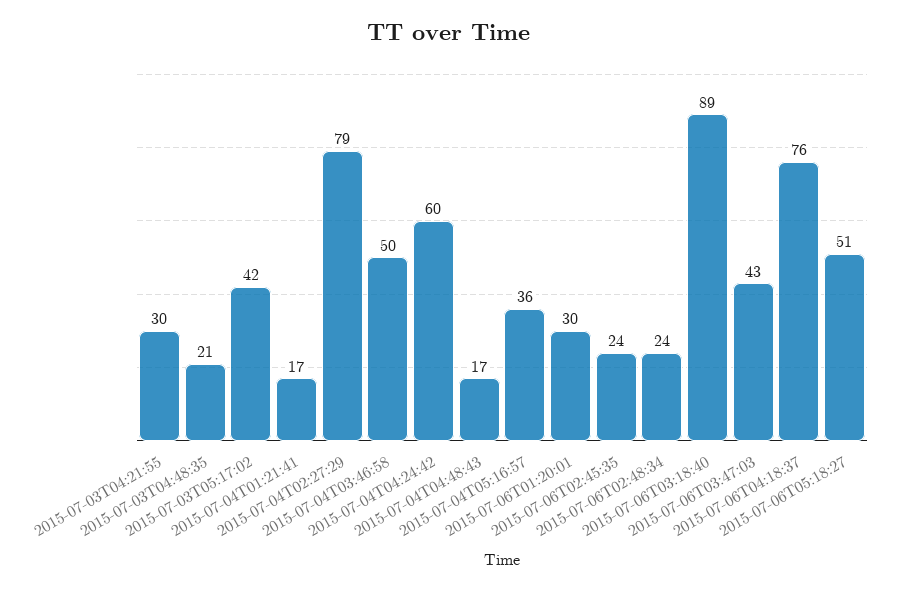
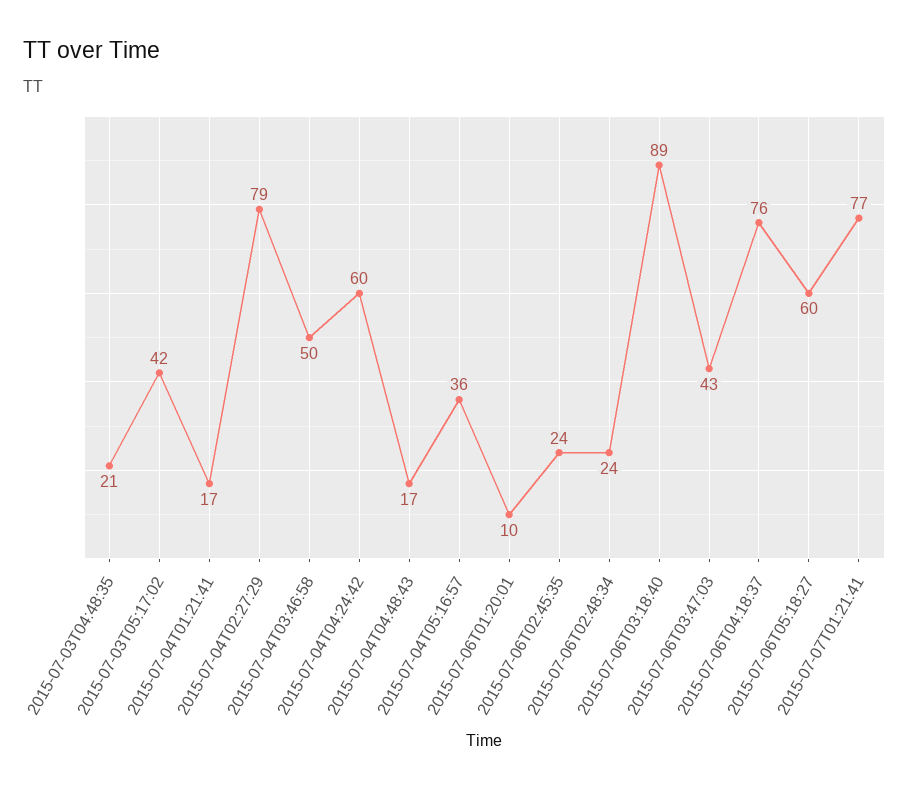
2015-07-03T04:21:55: 30 -> none
2015-07-06T01:20:01: 30 -> 10
2015-07-06T05:18:27: 51 -> 60
2015-07-07T01:21:41: none -> 77

